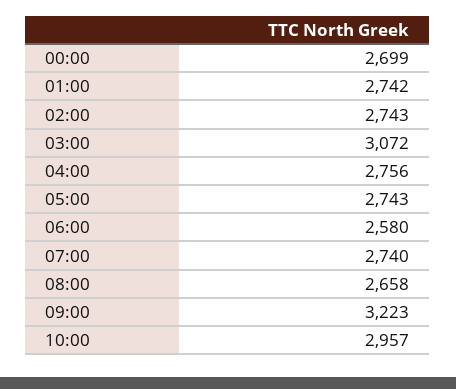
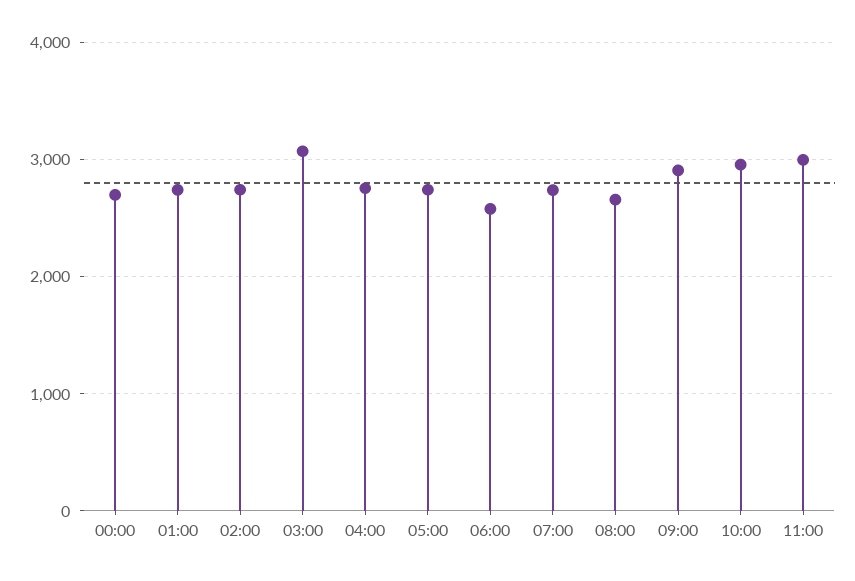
09:00: 3223 -> 2900
11:00: none -> 3000

